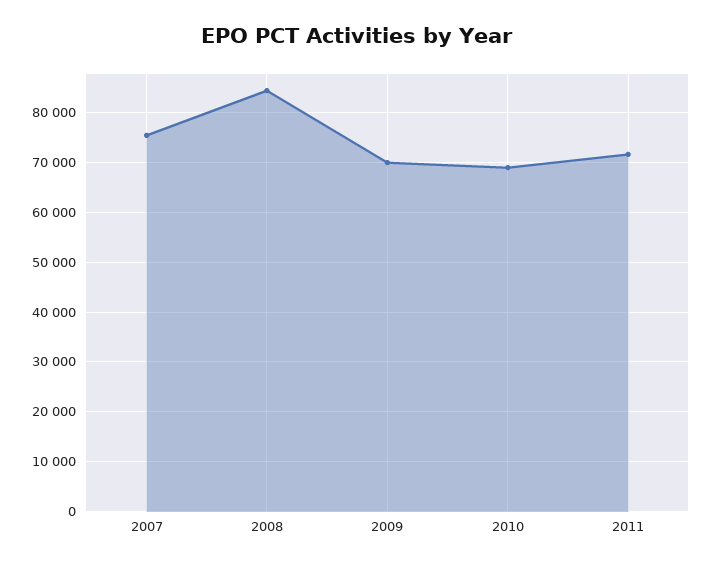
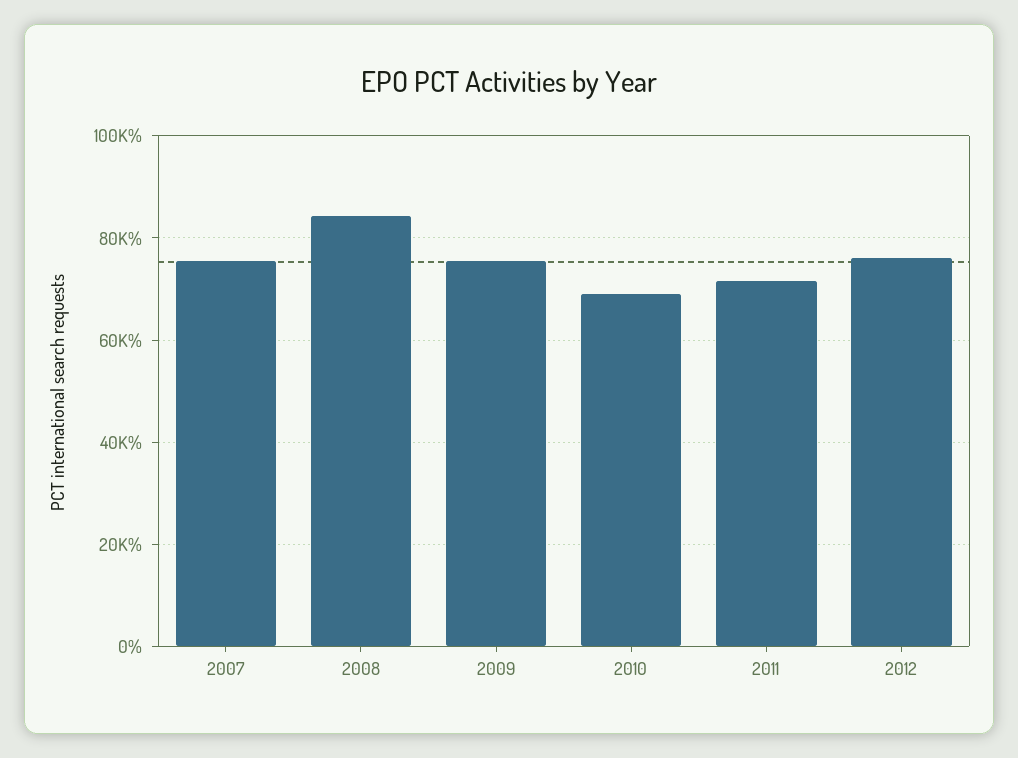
2009: 70000 -> 76000
2012: none -> 76000

